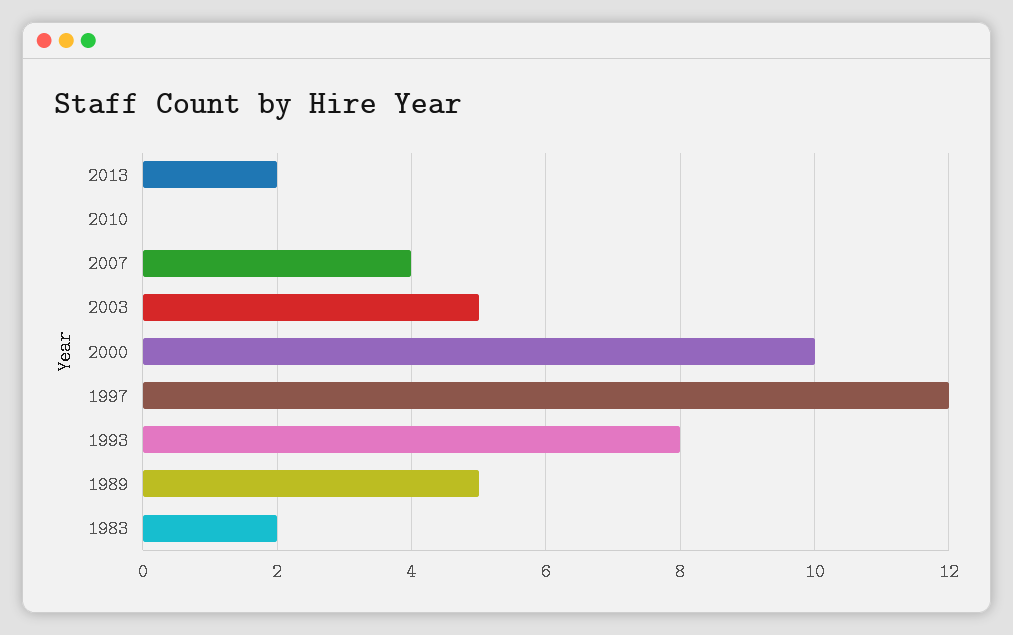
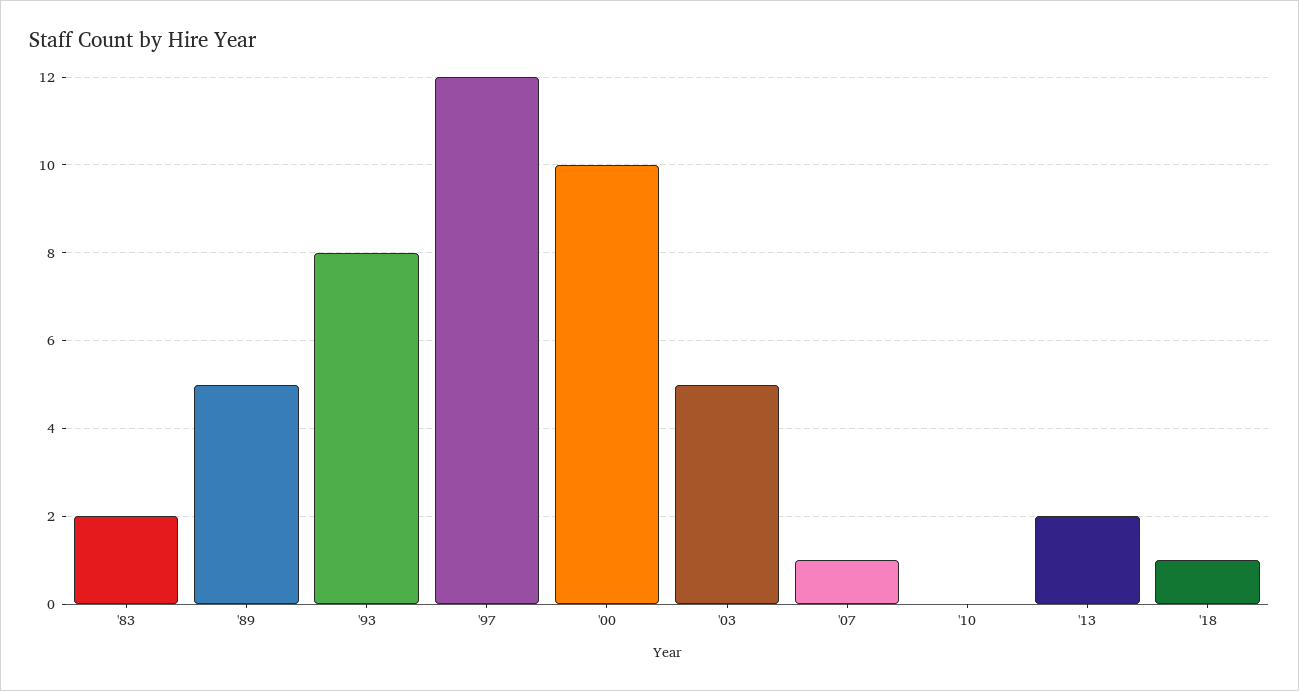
2007: 4 -> 1
'18: none -> 1

